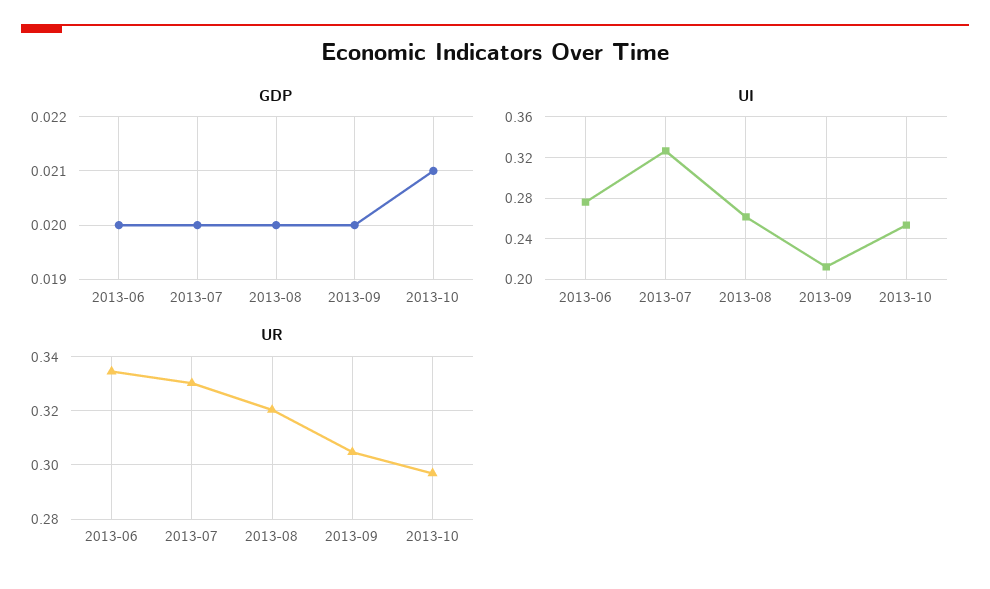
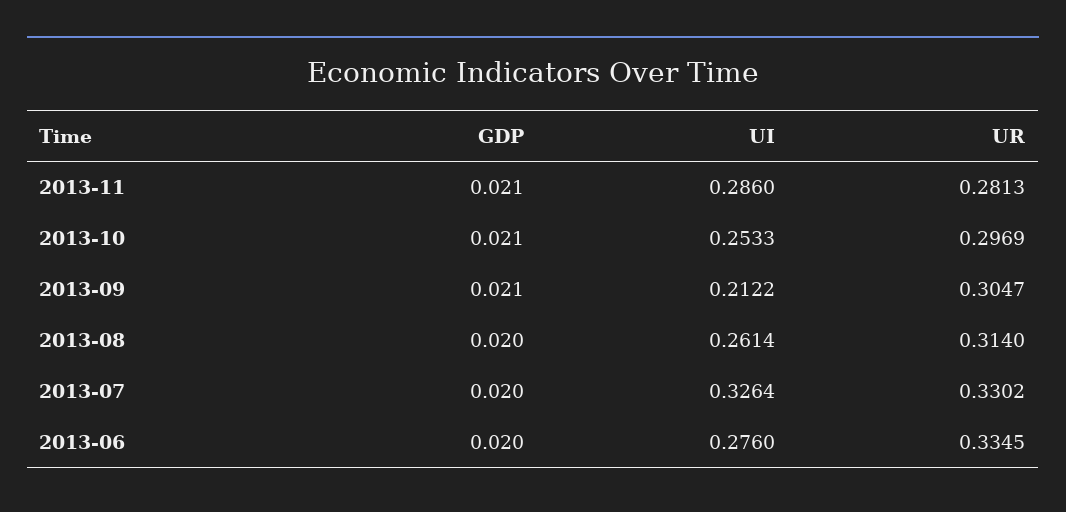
GDP, 2013-09: 0.02 -> 0.021
UR, 2013-08: 0.32 -> 0.314
GDP, 2013-11: none -> 0.021
UI, 2013-11: none -> 0.286
UR, 2013-11: none -> 0.2813

